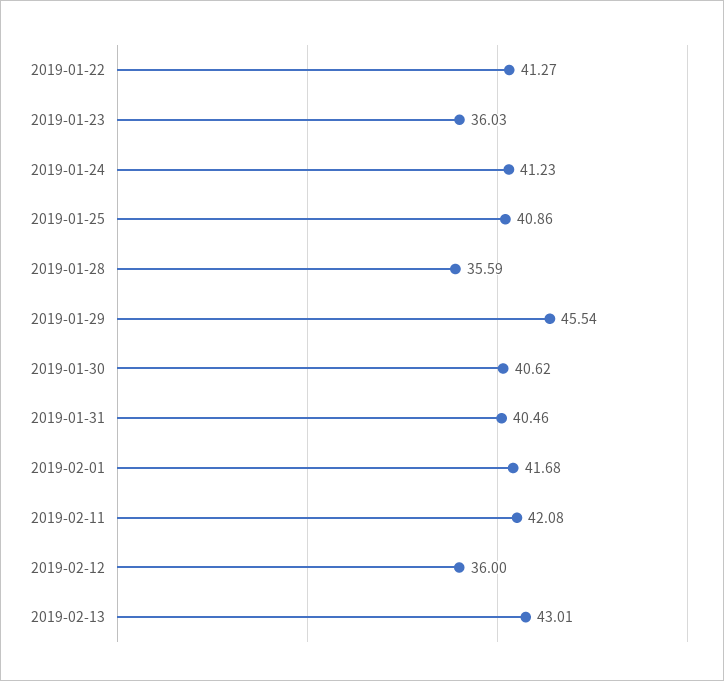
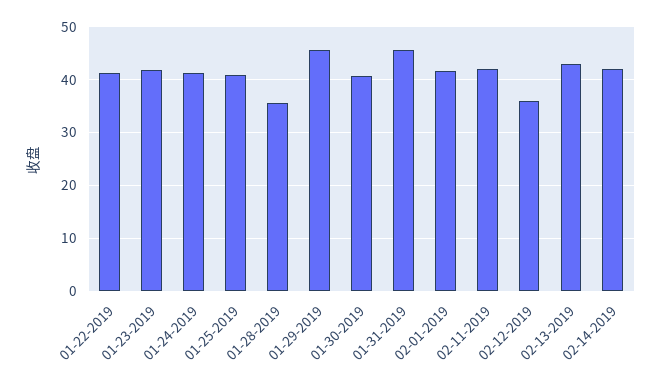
2019-01-23: 36.03 -> 42
2019-01-31: 40.46 -> 46
02-14-2019: none -> 42

